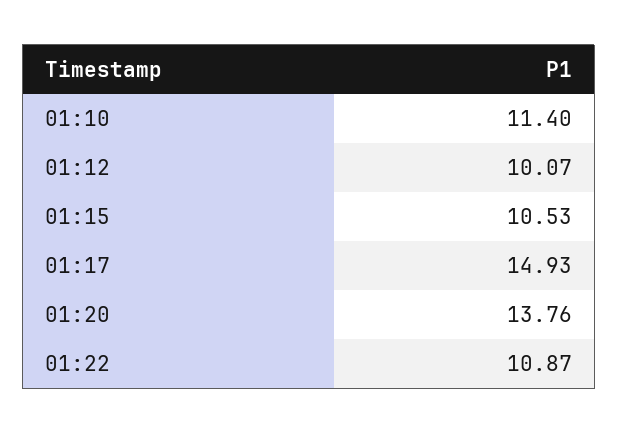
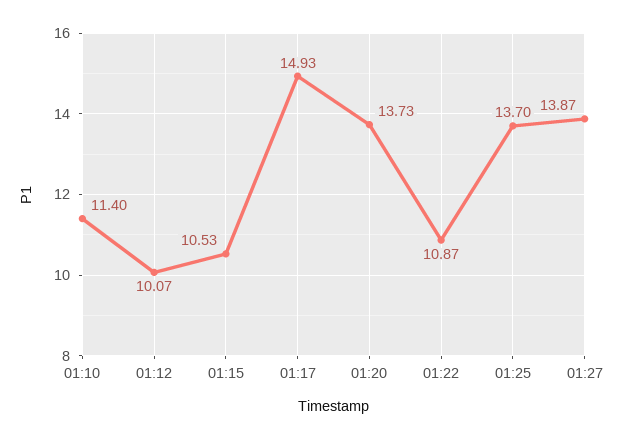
01:20: 13.76 -> 13.73
01:25: none -> 13.7
01:27: none -> 13.87

